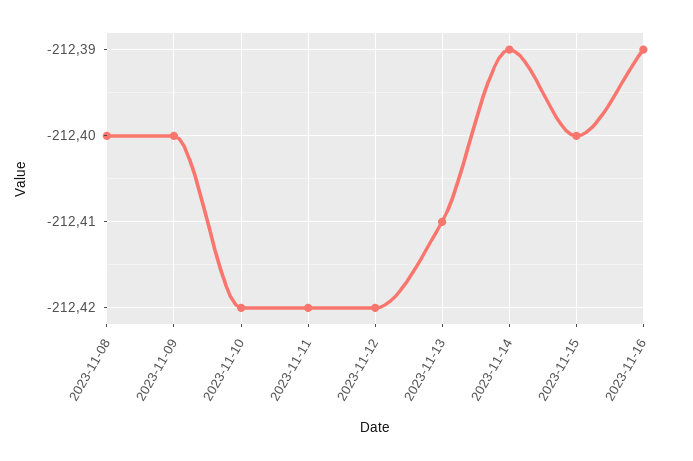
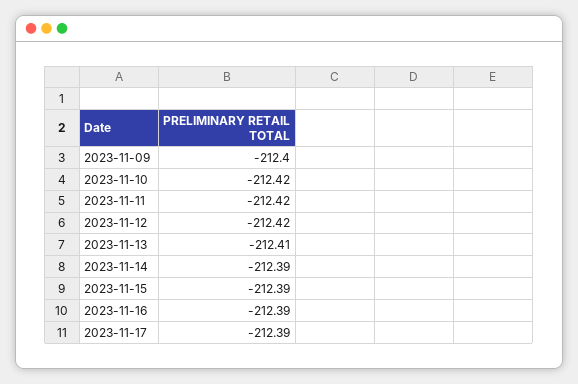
2023-11-08: -212.4 -> none
2023-11-15: -212.4 -> -212.39
2023-11-17: none -> -212.39

